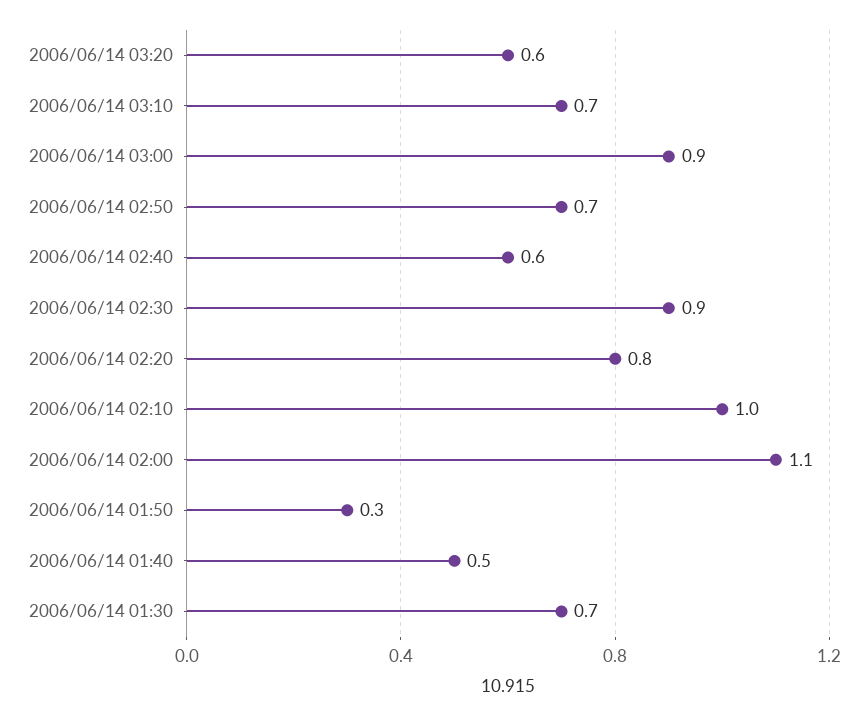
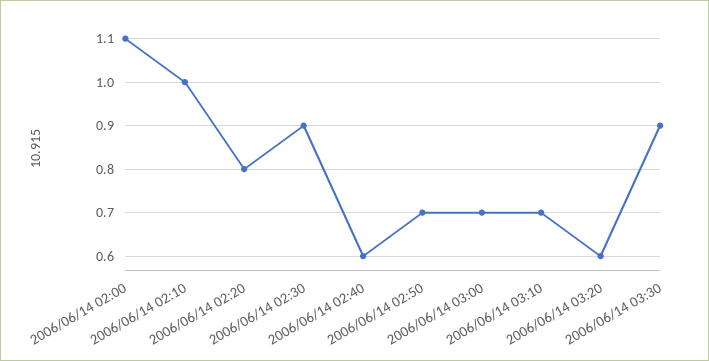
2006/06/14 03:00: 0.9 -> 0.7
2006/06/14 01:50: 0.3 -> none
2006/06/14 01:40: 0.5 -> none
2006/06/14 01:30: 0.7 -> none
2006/06/14 03:30: none -> 0.9

